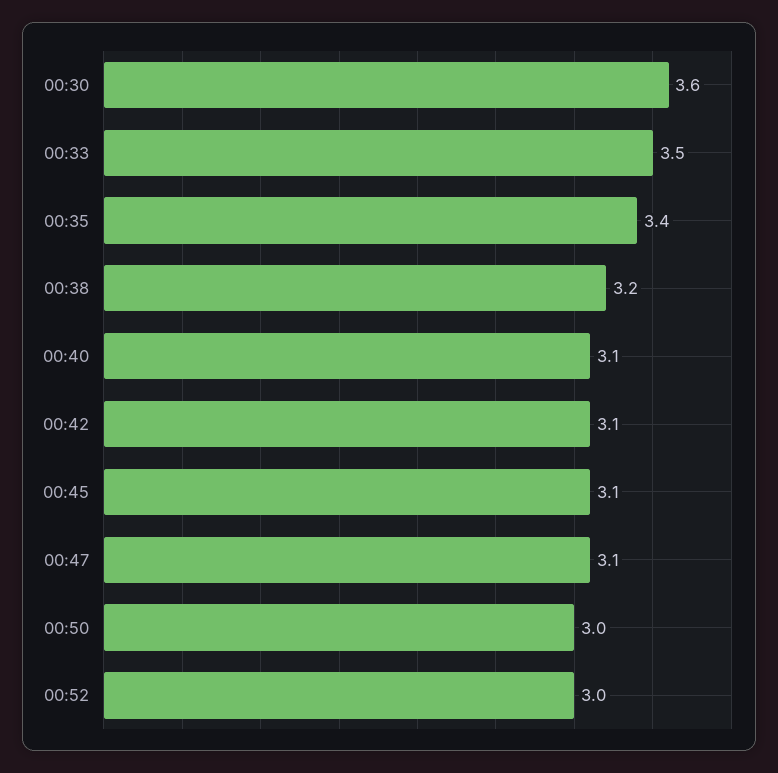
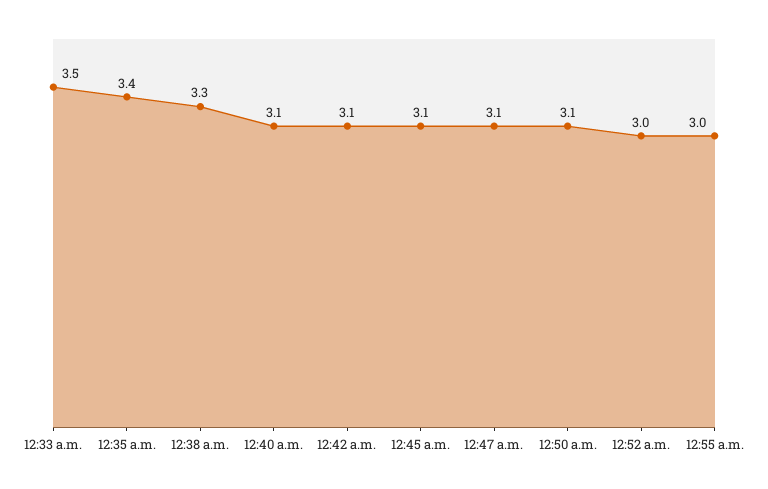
00:30: 3.6 -> none
00:38: 3.2 -> 3.3
00:50: 3 -> 3.1
12:55 a.m.: none -> 3

